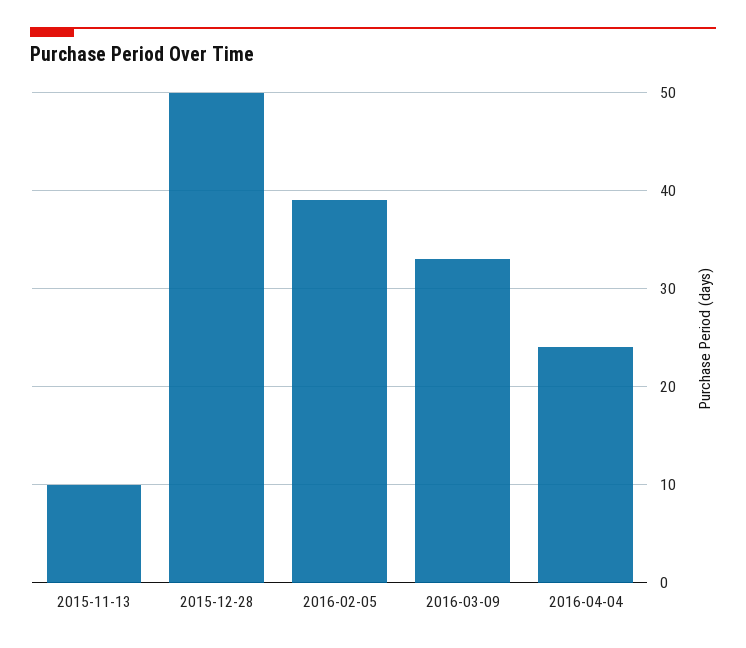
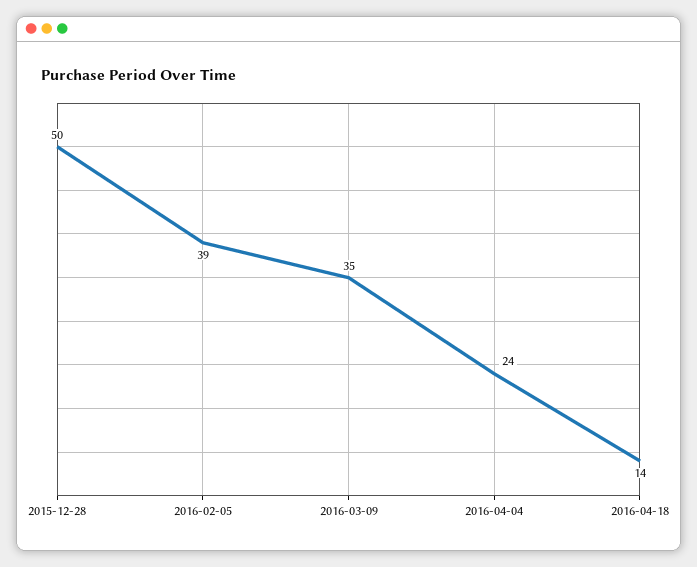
2015-11-13: 10 -> none
2016-03-09: 33 -> 35
2016-04-18: none -> 14

